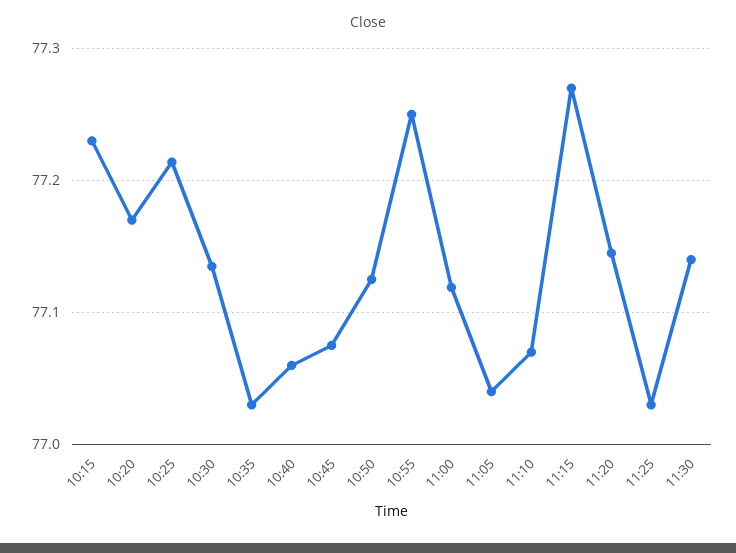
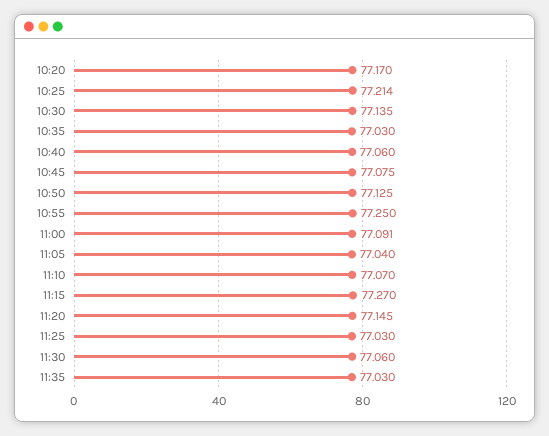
10:15: 77.23 -> none
11:00: 77.12 -> 77.091
11:30: 77.14 -> 77.06
11:35: none -> 77.03

